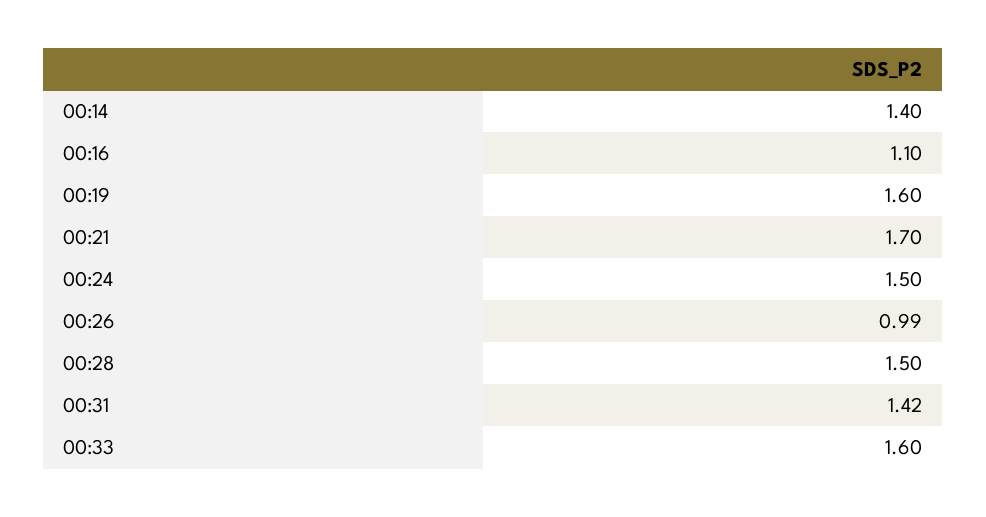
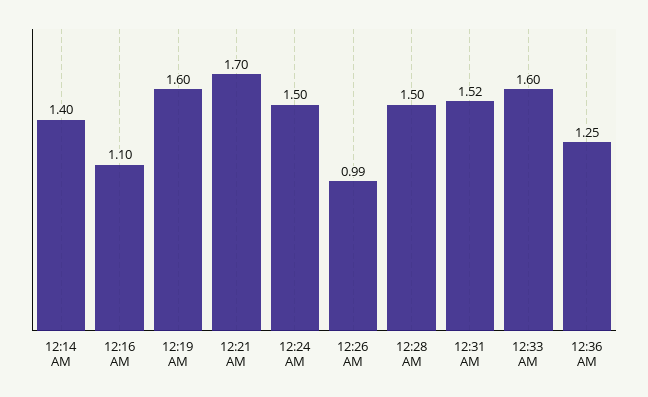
00:31: 1.42 -> 1.52
12:36 AM: none -> 1.25

